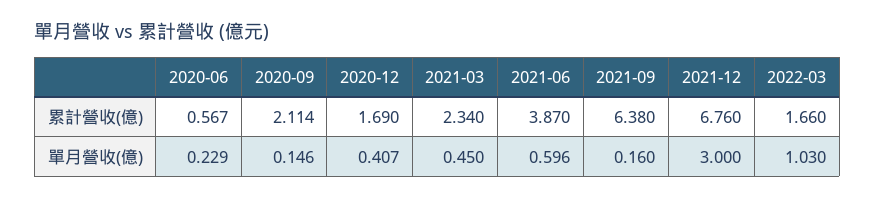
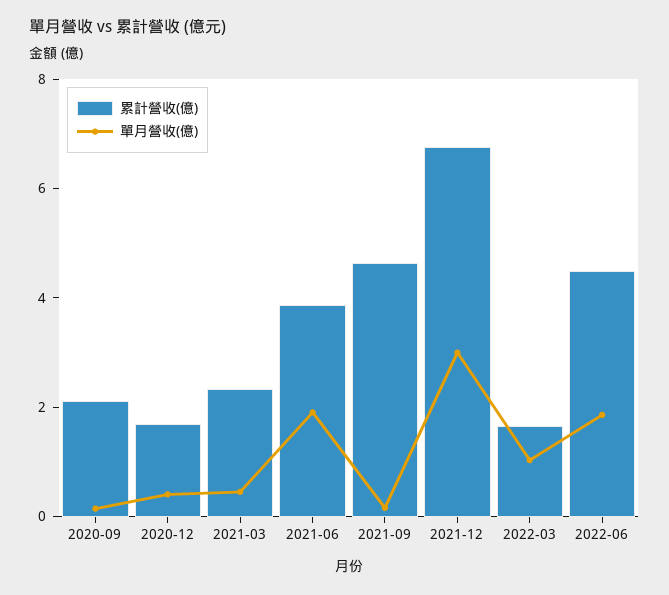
累計營收(億), 2020-06: 0.567 -> none
累計營收(億), 2021-09: 6.38 -> 4.5
單月營收(億), 2020-06: 0.229 -> none
單月營收(億), 2021-06: 0.596 -> 2
累計營收(億), 2022-06: none -> 4.5
單月營收(億), 2022-06: none -> 2

